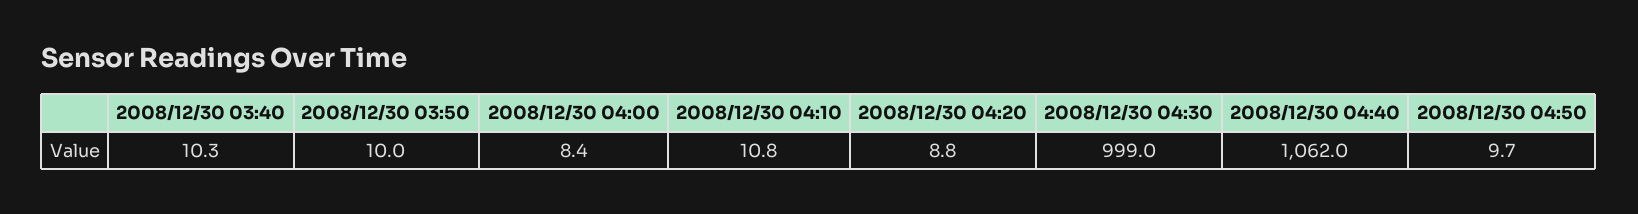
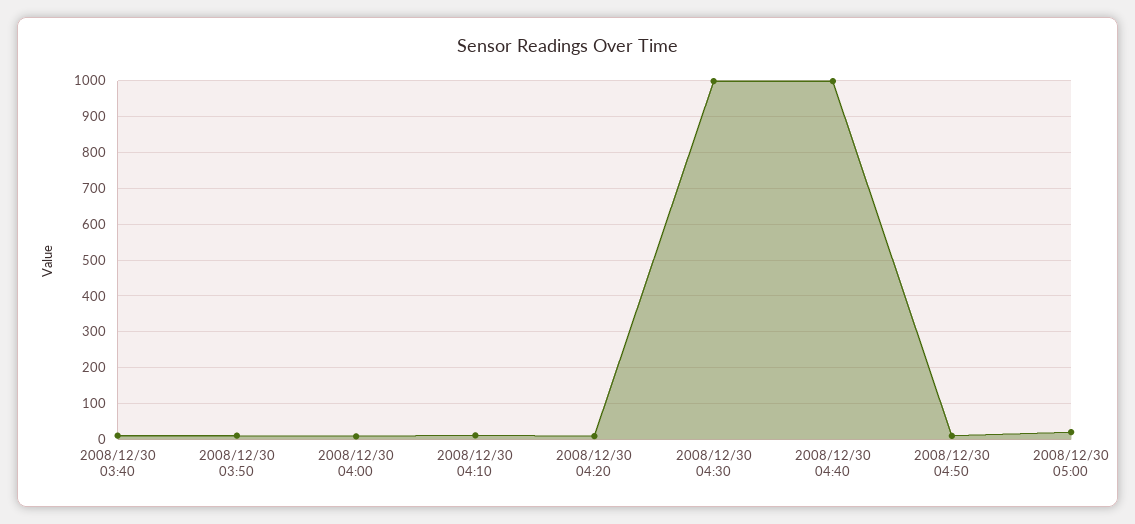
2008/12/30 04:40: 1062 -> 1000
2008/12/30 05:00: none -> 20

